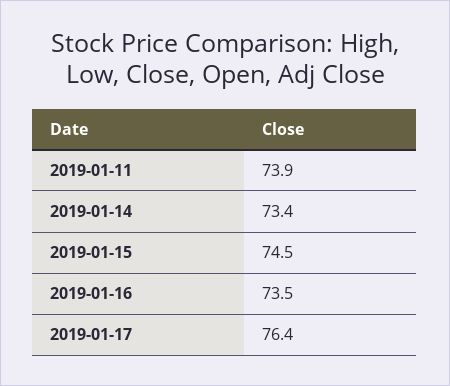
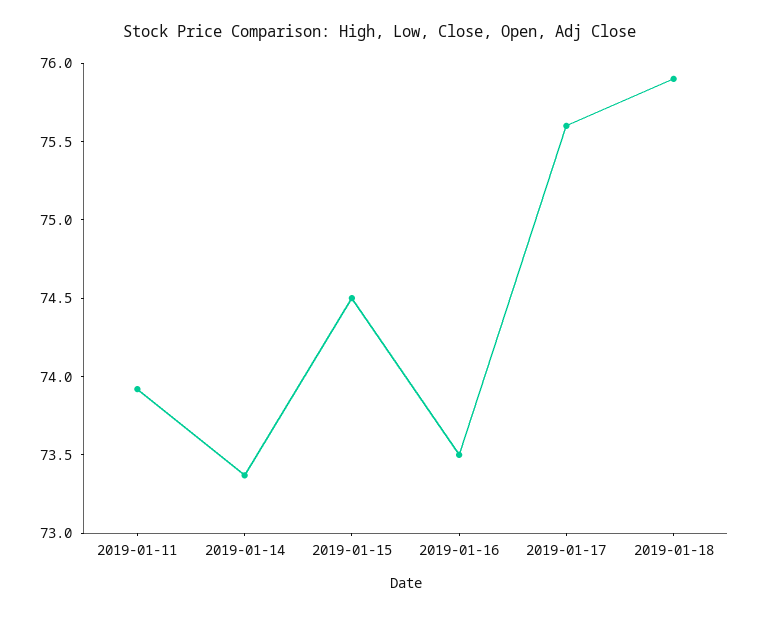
2019-01-17: 76.4 -> 75.6
2019-01-18: none -> 75.9

